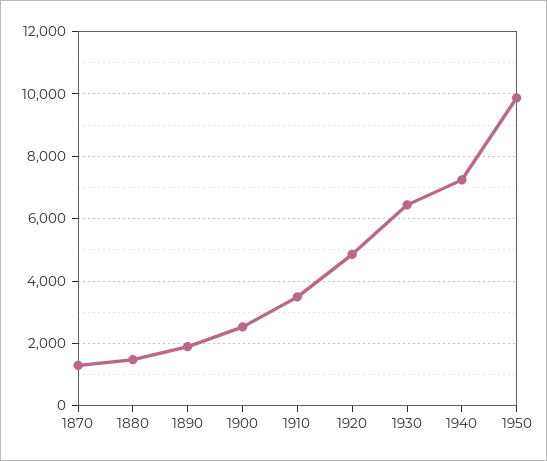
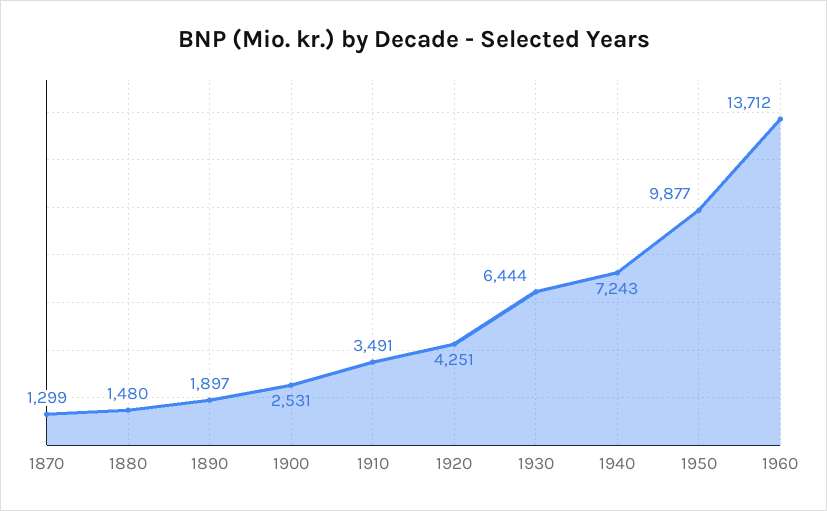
1920: 4800 -> 4251
1960: none -> 13712

